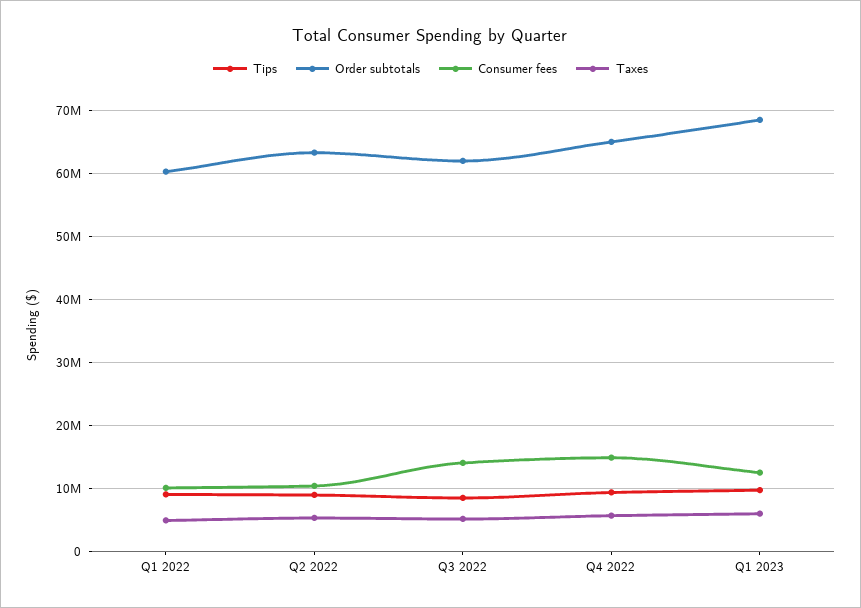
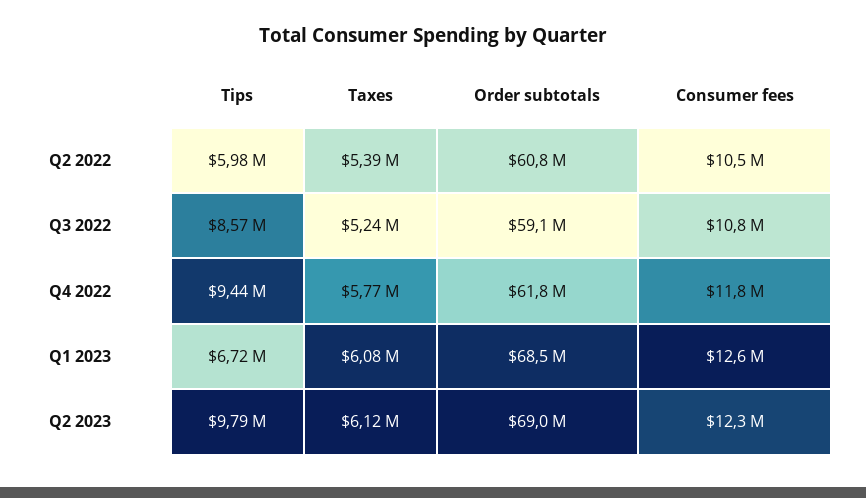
Tips, Q1 2022: 9000000 -> none
Order subtotals, Q1 2022: 60000000 -> none
Consumer fees, Q1 2022: 10000000 -> none
Taxes, Q1 2022: 5000000 -> none
Tips, Q2 2022: 9000000 -> 5980000
Order subtotals, Q2 2022: 63000000 -> 60800000
Order subtotals, Q3 2022: 62000000 -> 59100000
Consumer fees, Q3 2022: 14000000 -> 10800000
Order subtotals, Q4 2022: 65000000 -> 61800000
Consumer fees, Q4 2022: 15000000 -> 11800000
Tips, Q1 2023: 10000000 -> 6720000
Tips, Q2 2023: none -> 9790000
Taxes, Q2 2023: none -> 6120000
Order subtotals, Q2 2023: none -> 69000000
Consumer fees, Q2 2023: none -> 12300000

